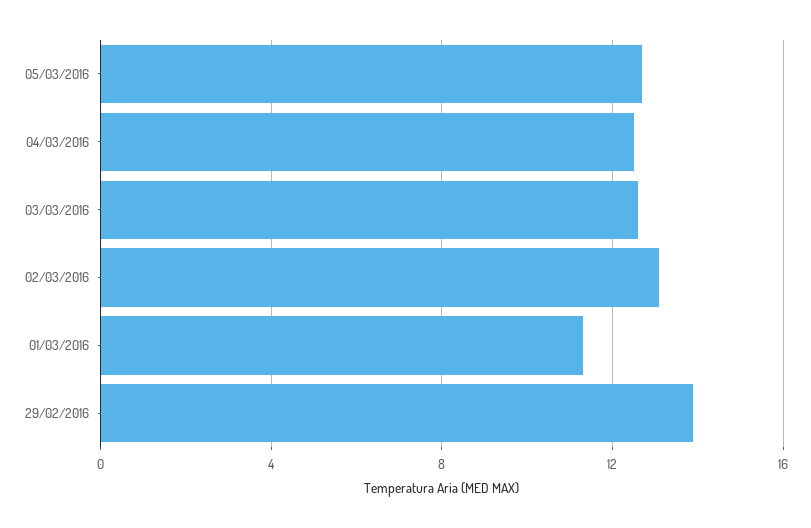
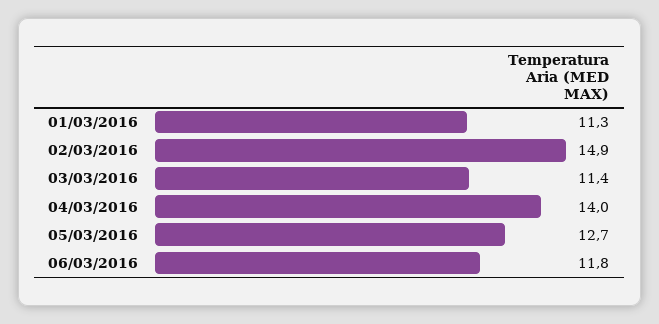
04/03/2016: 12.5 -> 14
03/03/2016: 12.5 -> 11.4
02/03/2016: 13 -> 14.9
29/02/2016: 14 -> none
06/03/2016: none -> 11.8

